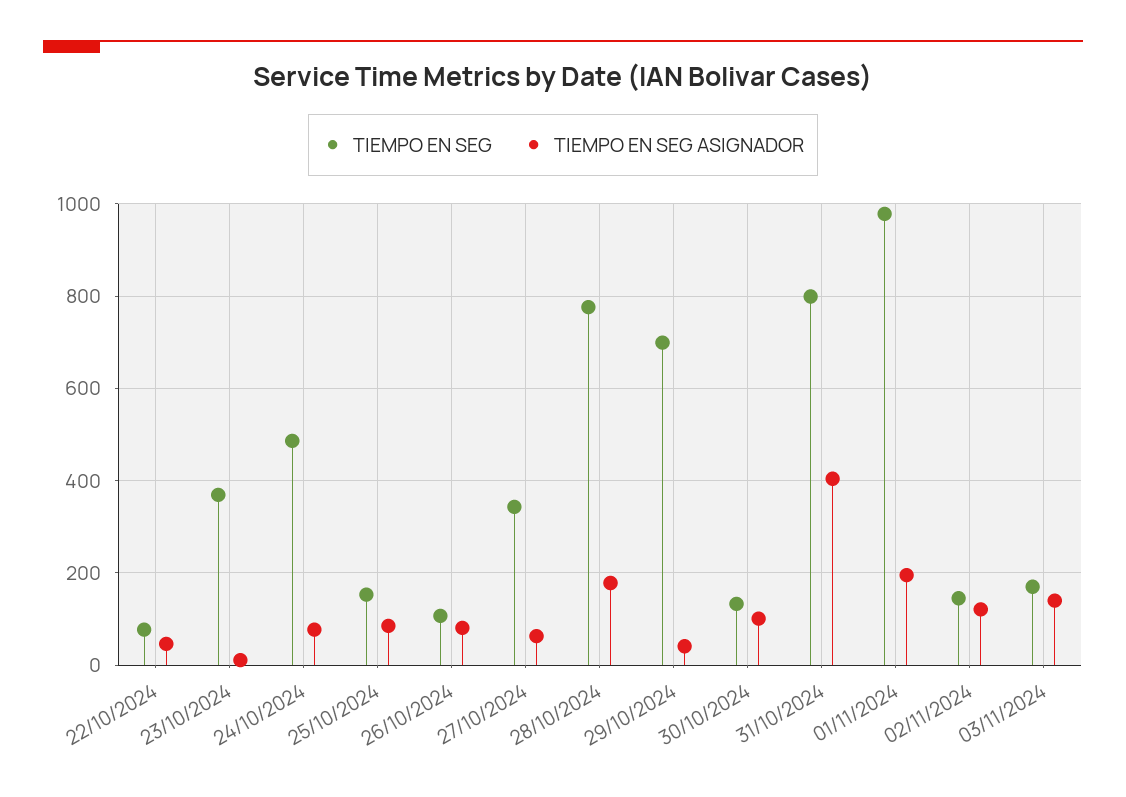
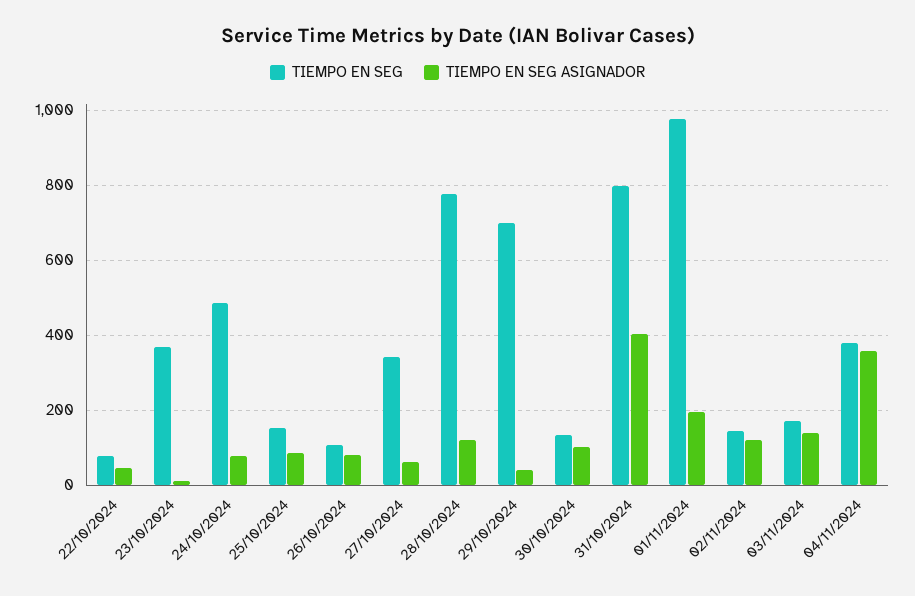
TIEMPO EN SEG ASIGNADOR, 28/10/2024: 180 -> 120
TIEMPO EN SEG, 04/11/2024: none -> 380
TIEMPO EN SEG ASIGNADOR, 04/11/2024: none -> 360

